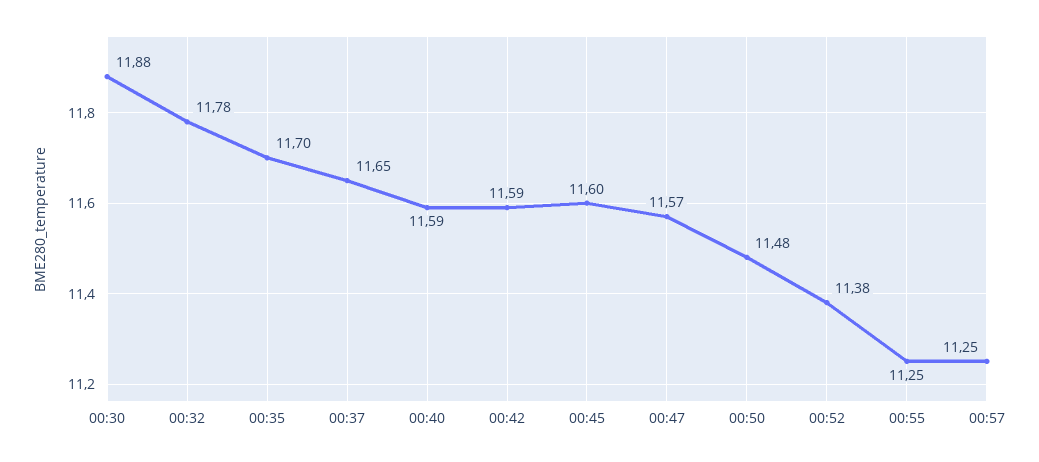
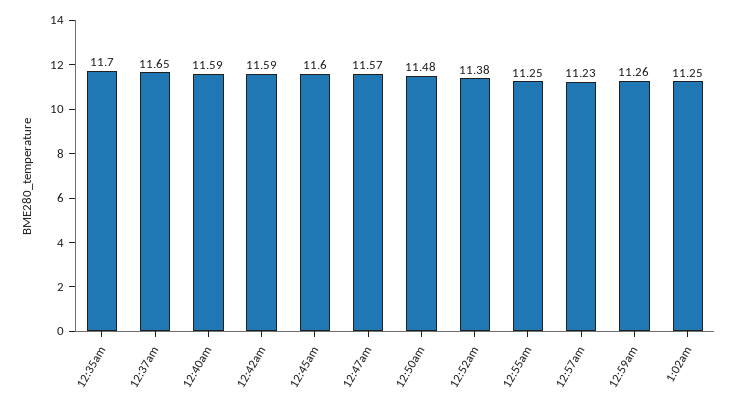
00:30: 11.88 -> none
00:32: 11.78 -> none
00:57: 11.25 -> 11.23
12:59am: none -> 11.26
1:02am: none -> 11.25

